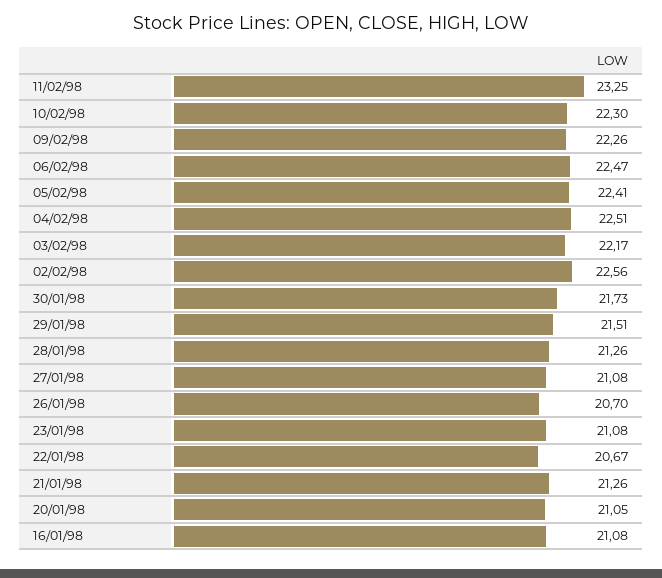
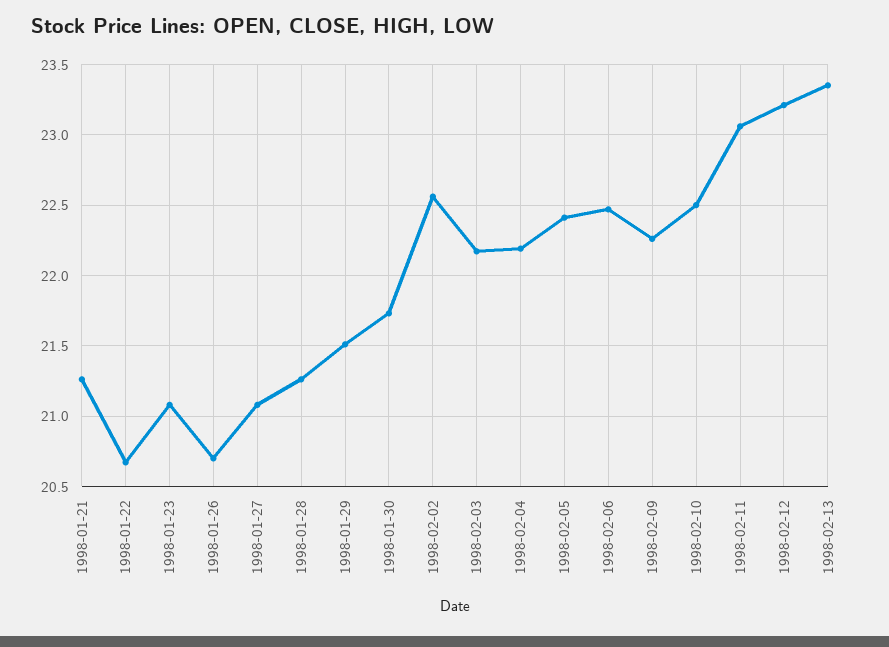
11/02/98: 23.25 -> 23.05
10/02/98: 22.3 -> 22.5
04/02/98: 22.51 -> 22.2
20/01/98: 21.05 -> none
16/01/98: 21.08 -> none
1998-02-12: none -> 23.2
1998-02-13: none -> 23.35

